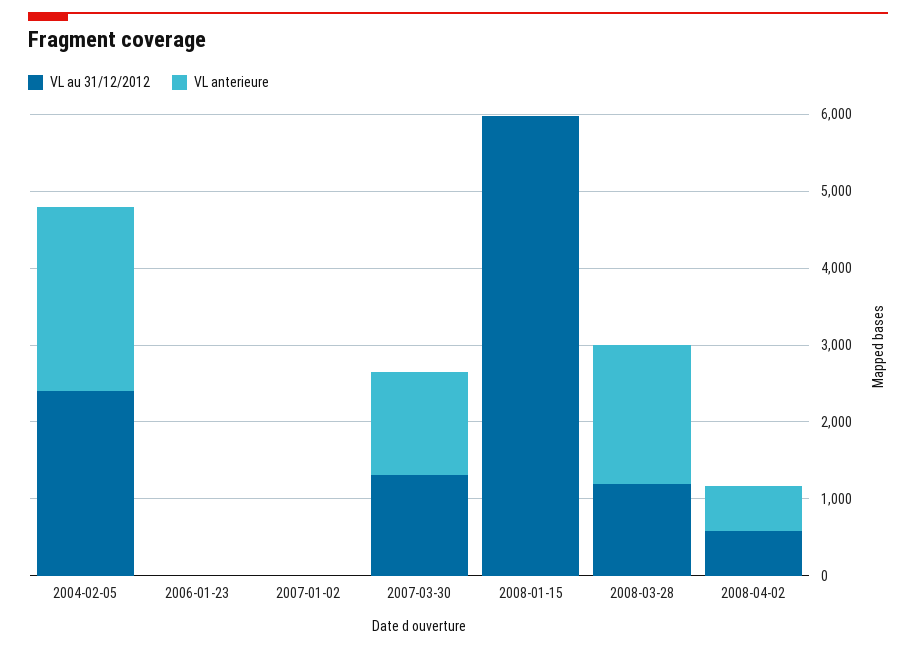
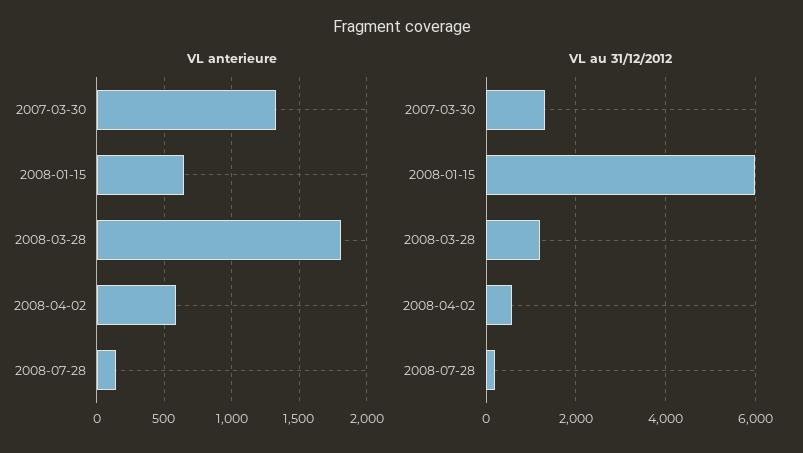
VL au 31/12/2012, 2004-02-05: 2400 -> none
VL anterieure, 2004-02-05: 2400 -> none
VL au 31/12/2012, 2006-01-23: 0 -> none
VL anterieure, 2006-01-23: 0 -> none
VL au 31/12/2012, 2007-01-02: 0 -> none
VL anterieure, 2007-01-02: 0 -> none
VL anterieure, 2008-01-15: 0 -> 650
VL anterieure, 2008-07-28: none -> 150
VL au 31/12/2012, 2008-07-28: none -> 200

